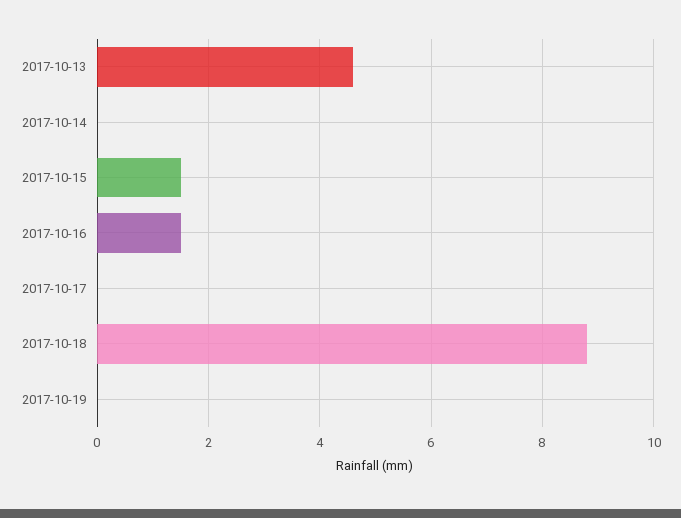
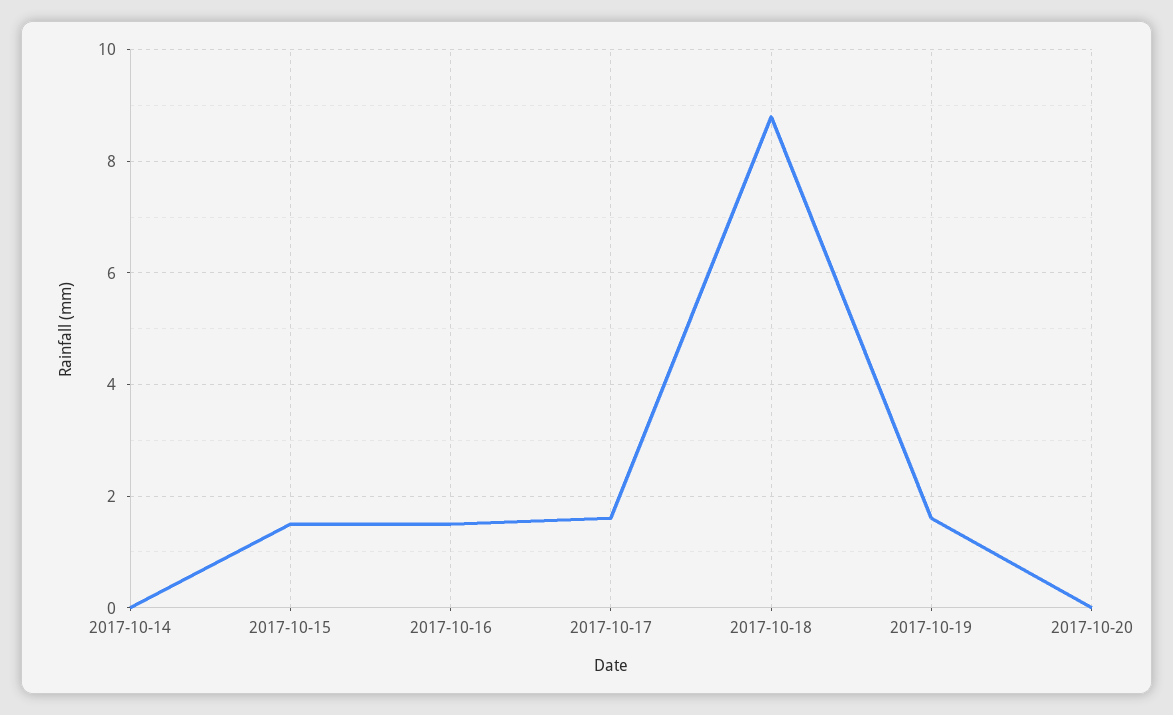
2017-10-13: 4.5 -> none
2017-10-17: 0 -> 1.5
2017-10-19: 0 -> 1.5
2017-10-20: none -> 0

